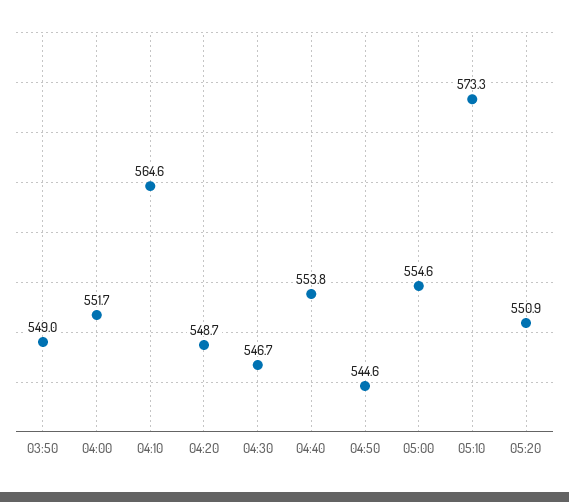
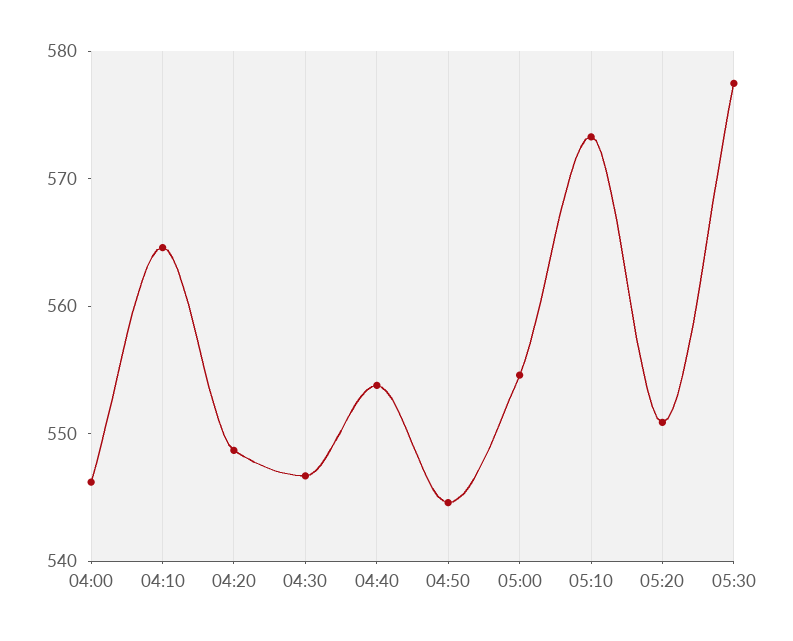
03:50: 549 -> none
04:00: 551.7 -> 546
05:30: none -> 578

